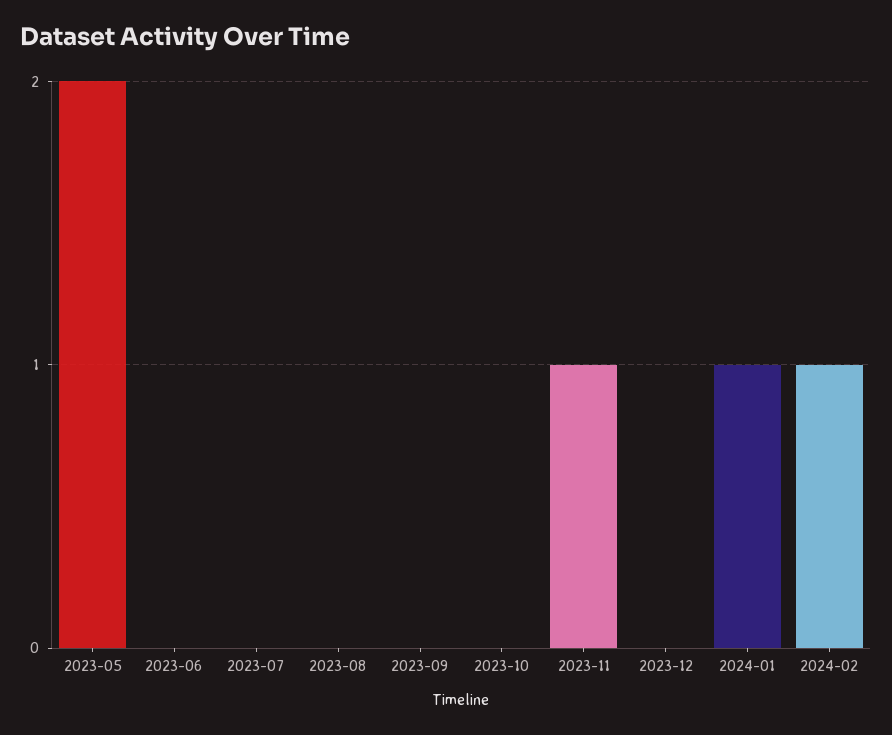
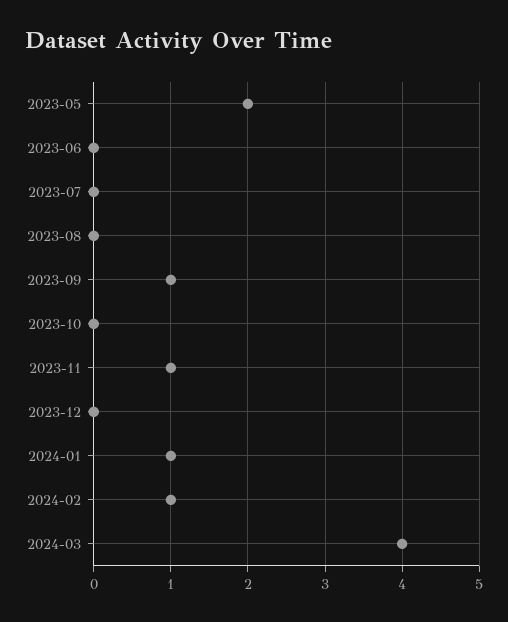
2023-09: 0 -> 1
2024-03: none -> 4

